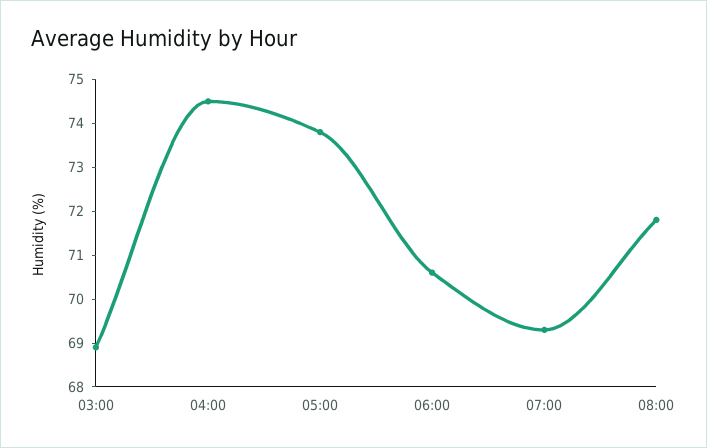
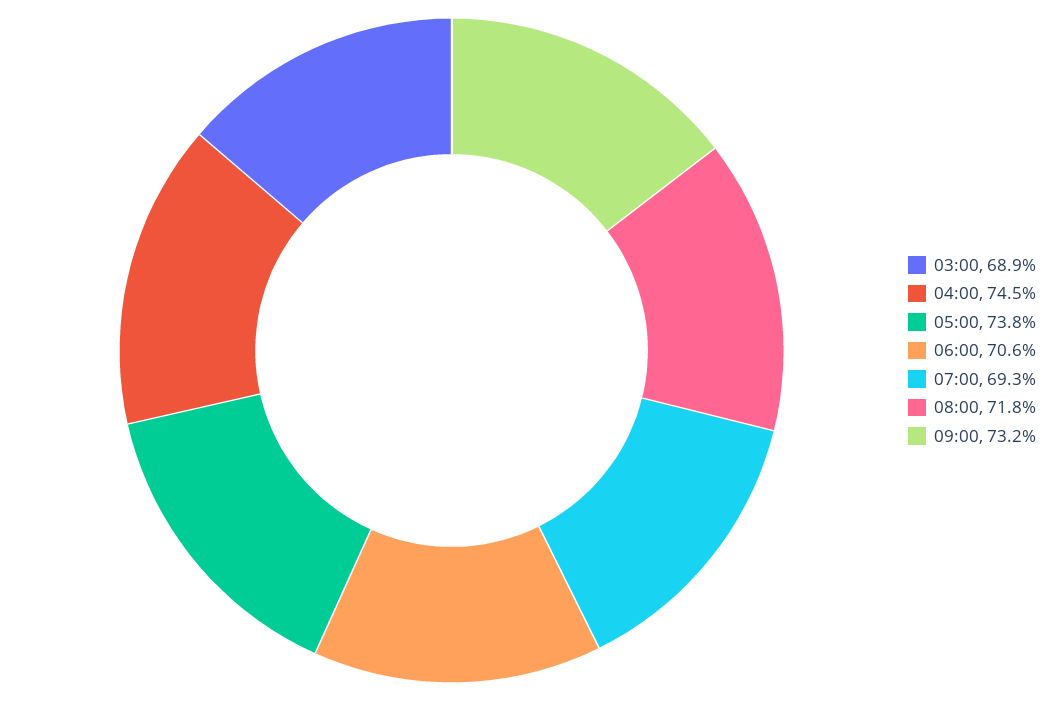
09:00: none -> 73.2

